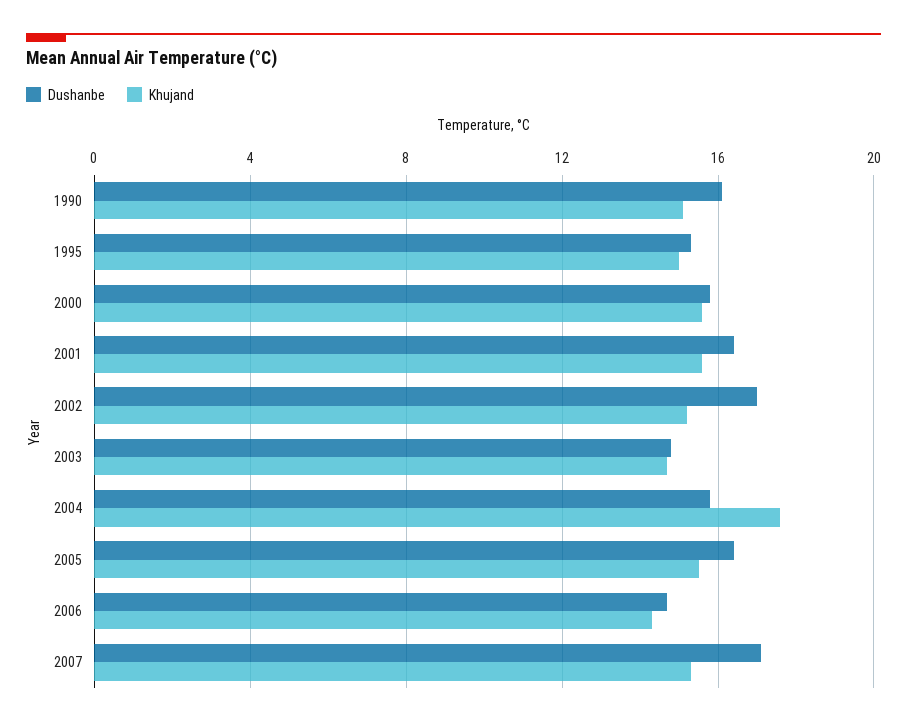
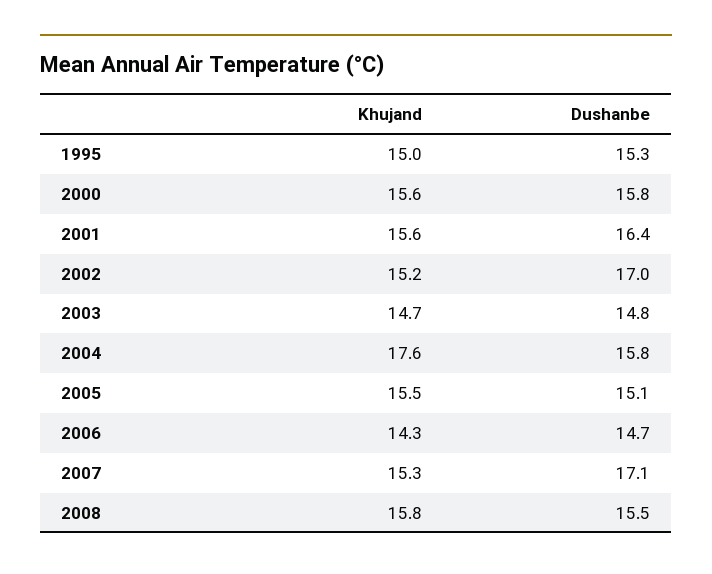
Dushanbe, 1990: 16 -> none
Khujand, 1990: 15 -> none
Dushanbe, 2005: 16.5 -> 15.1
Khujand, 2008: none -> 15.8
Dushanbe, 2008: none -> 15.5

